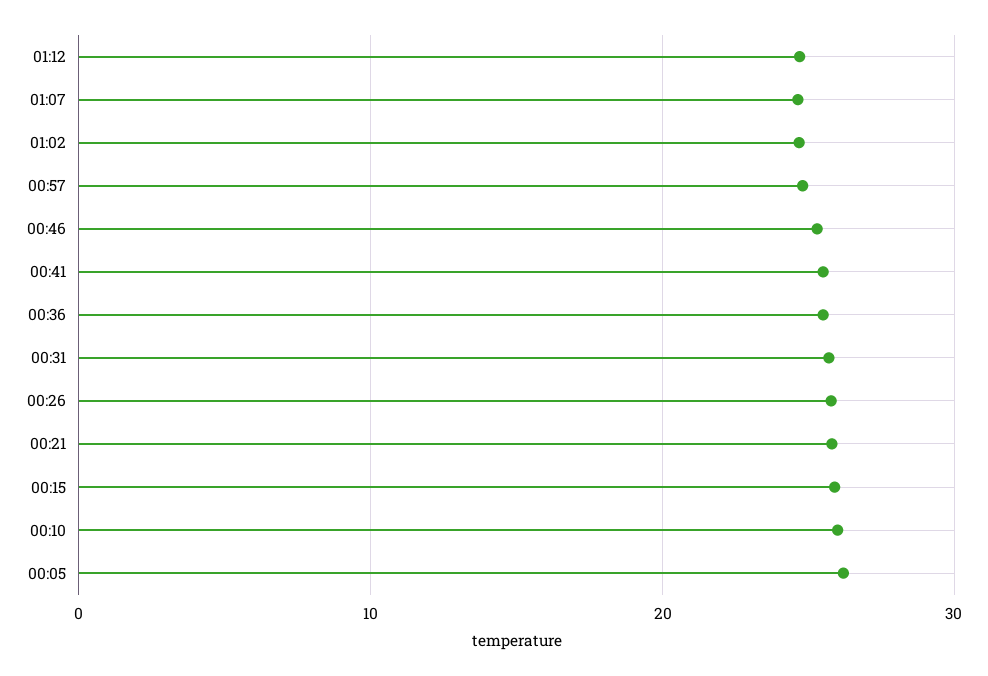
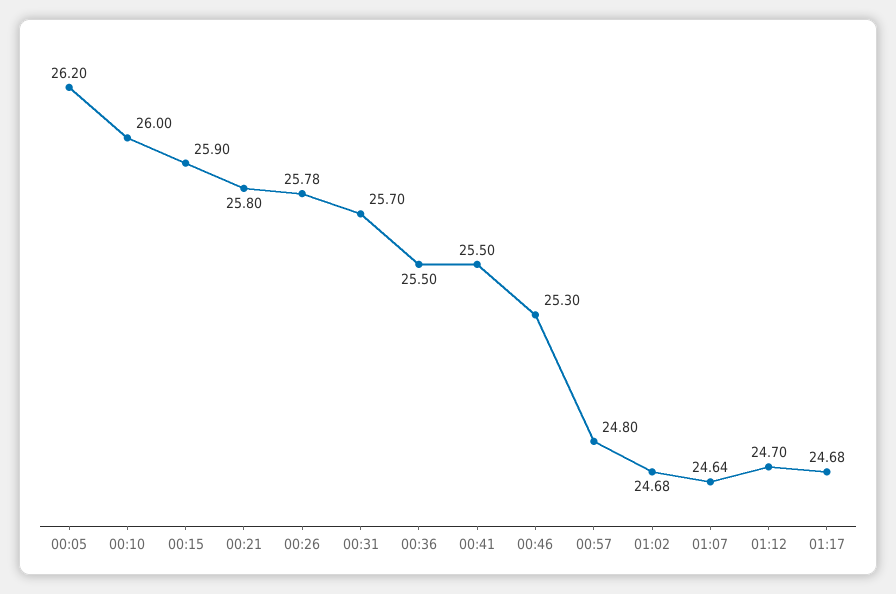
01:17: none -> 24.68

